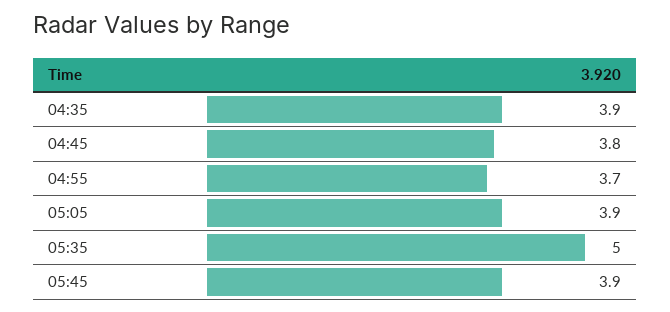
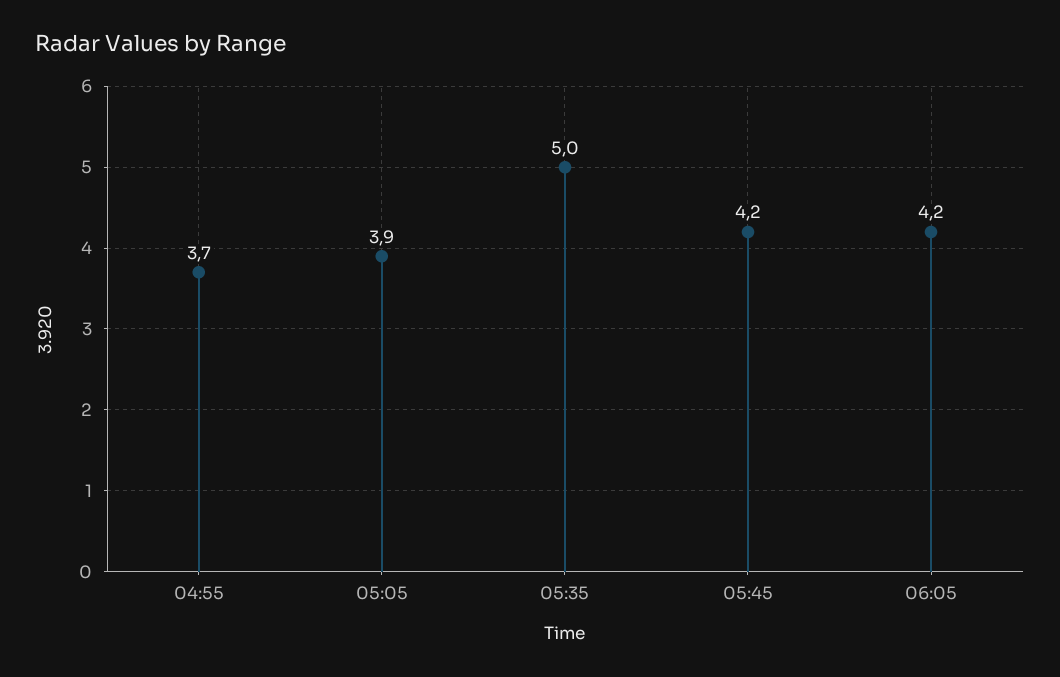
04:35: 3.9 -> none
04:45: 3.8 -> none
05:45: 3.9 -> 4.2
06:05: none -> 4.2

